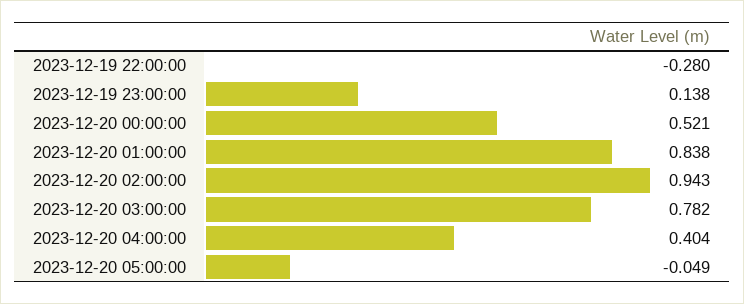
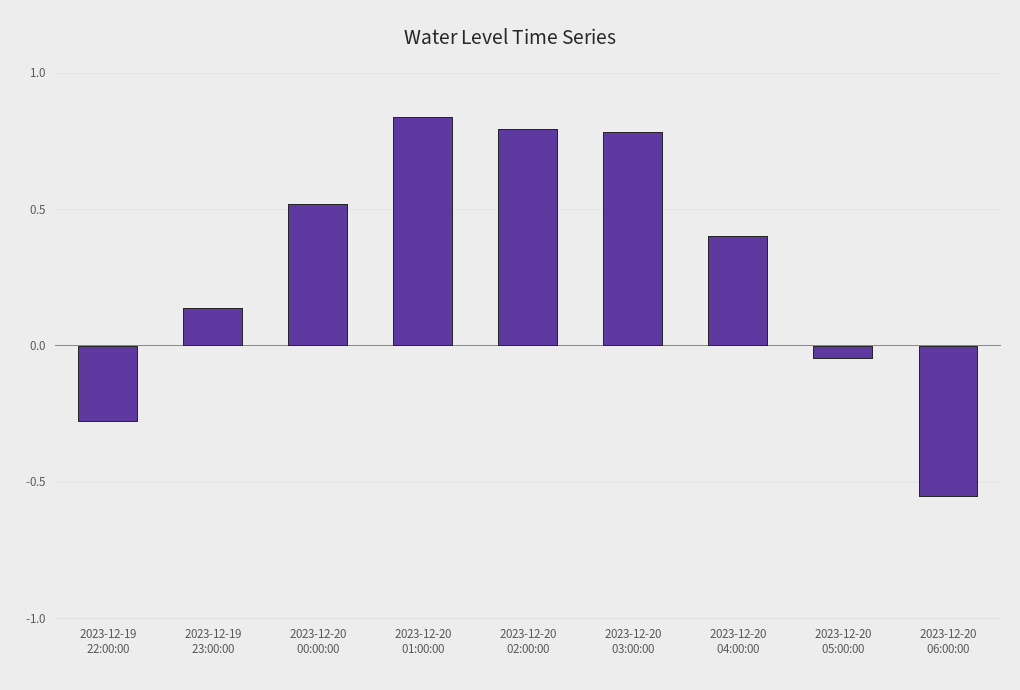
2023-12-20 02:00:00: 0.943 -> 0.8
2023-12-20 06:00:00: none -> -0.55

